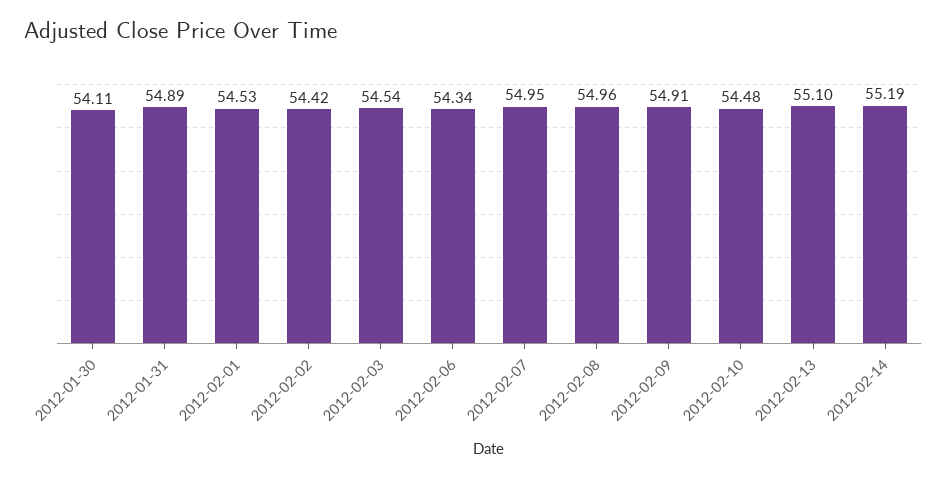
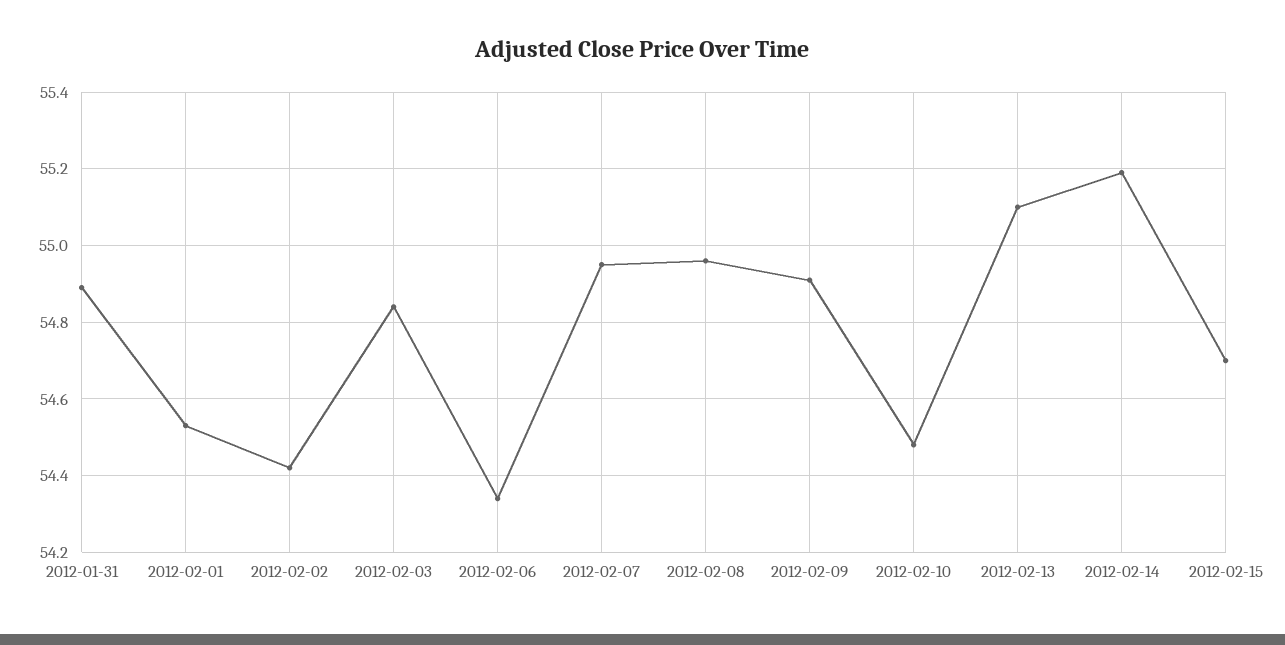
2012-01-30: 54.11 -> none
2012-02-03: 54.54 -> 54.85
2012-02-15: none -> 54.7

